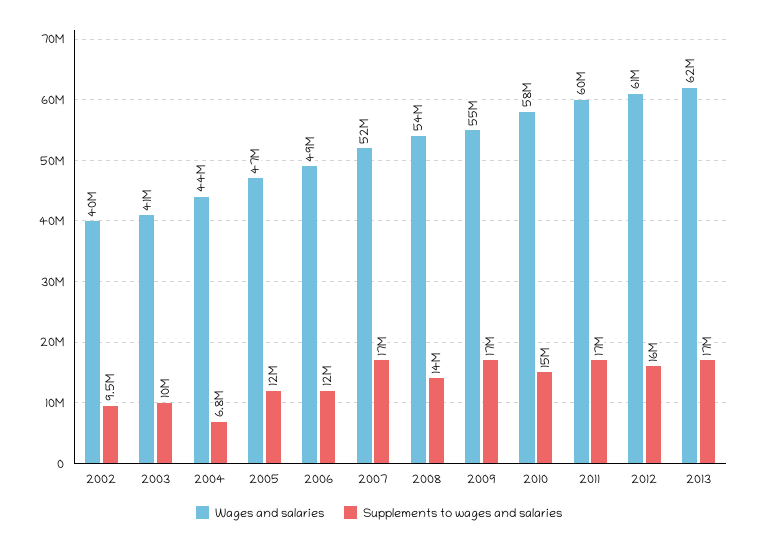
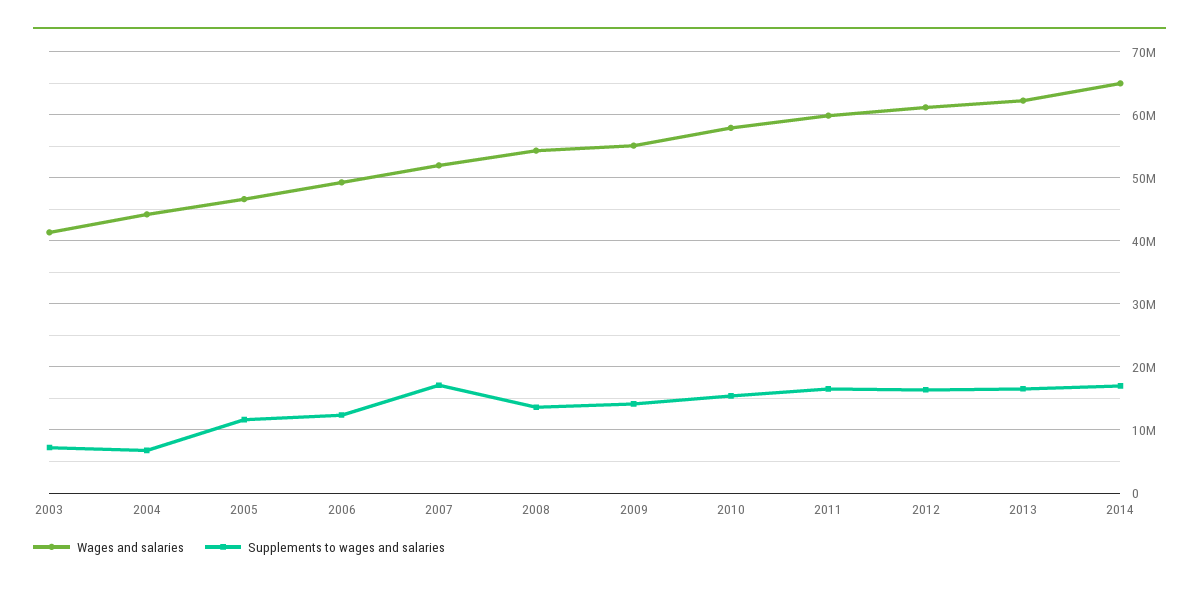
Wages and salaries, 2002: 40000000 -> none
Supplements to wages and salaries, 2002: 9500000 -> none
Supplements to wages and salaries, 2003: 10000000 -> 7000000
Supplements to wages and salaries, 2009: 17000000 -> 14000000
Wages and salaries, 2014: none -> 65000000
Supplements to wages and salaries, 2014: none -> 17000000

